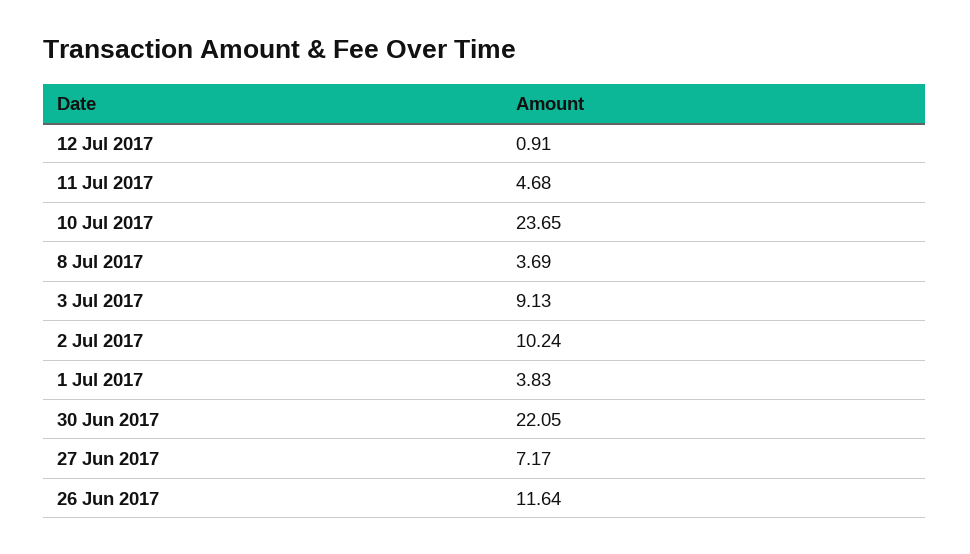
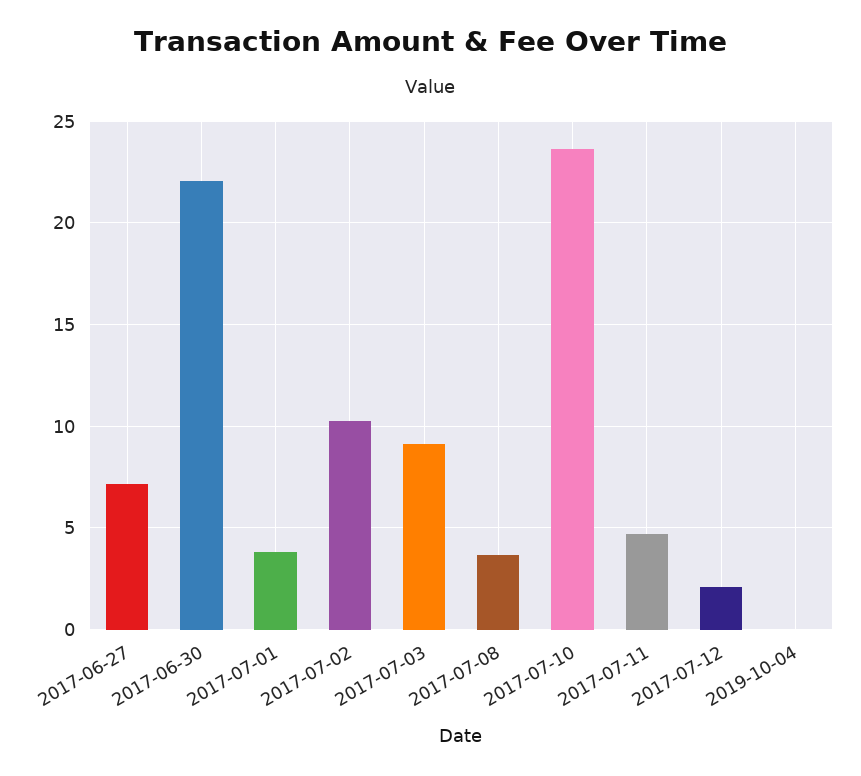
12 Jul 2017: 0.91 -> 2
26 Jun 2017: 11.64 -> none
2019-10-04: none -> 0

